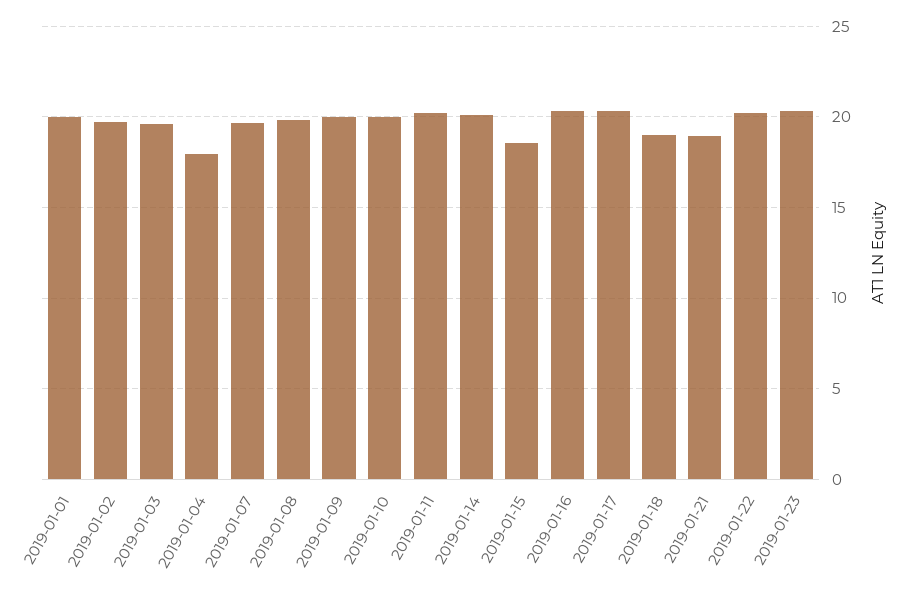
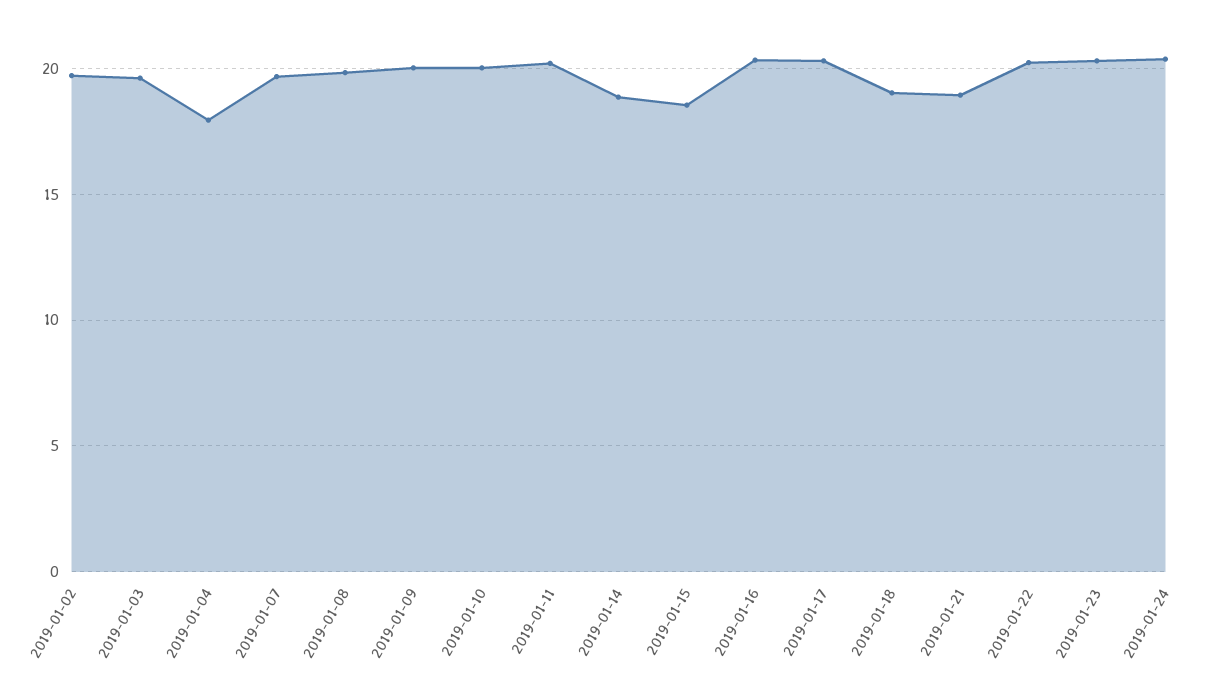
2019-01-01: 20 -> none
2019-01-14: 20 -> 19
2019-01-24: none -> 20.5

